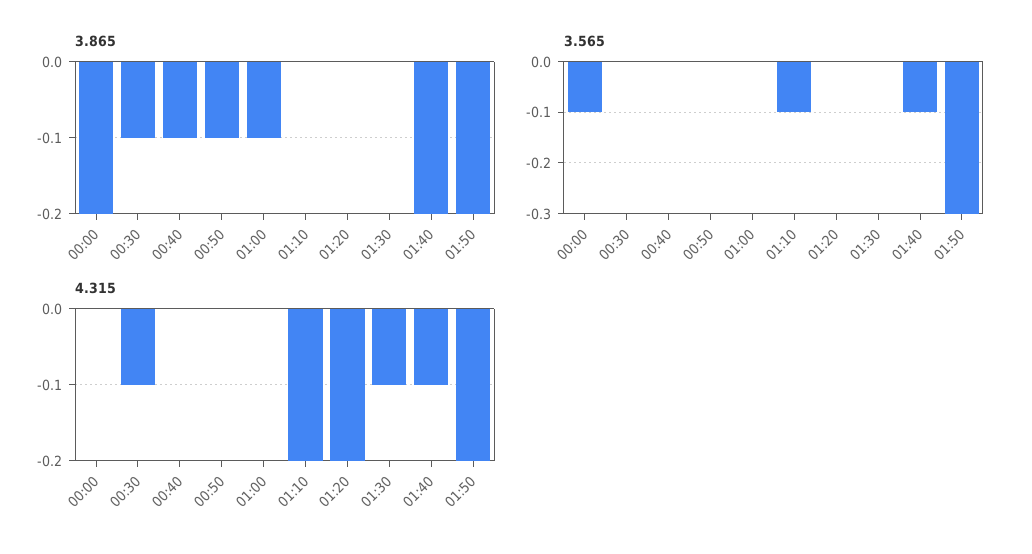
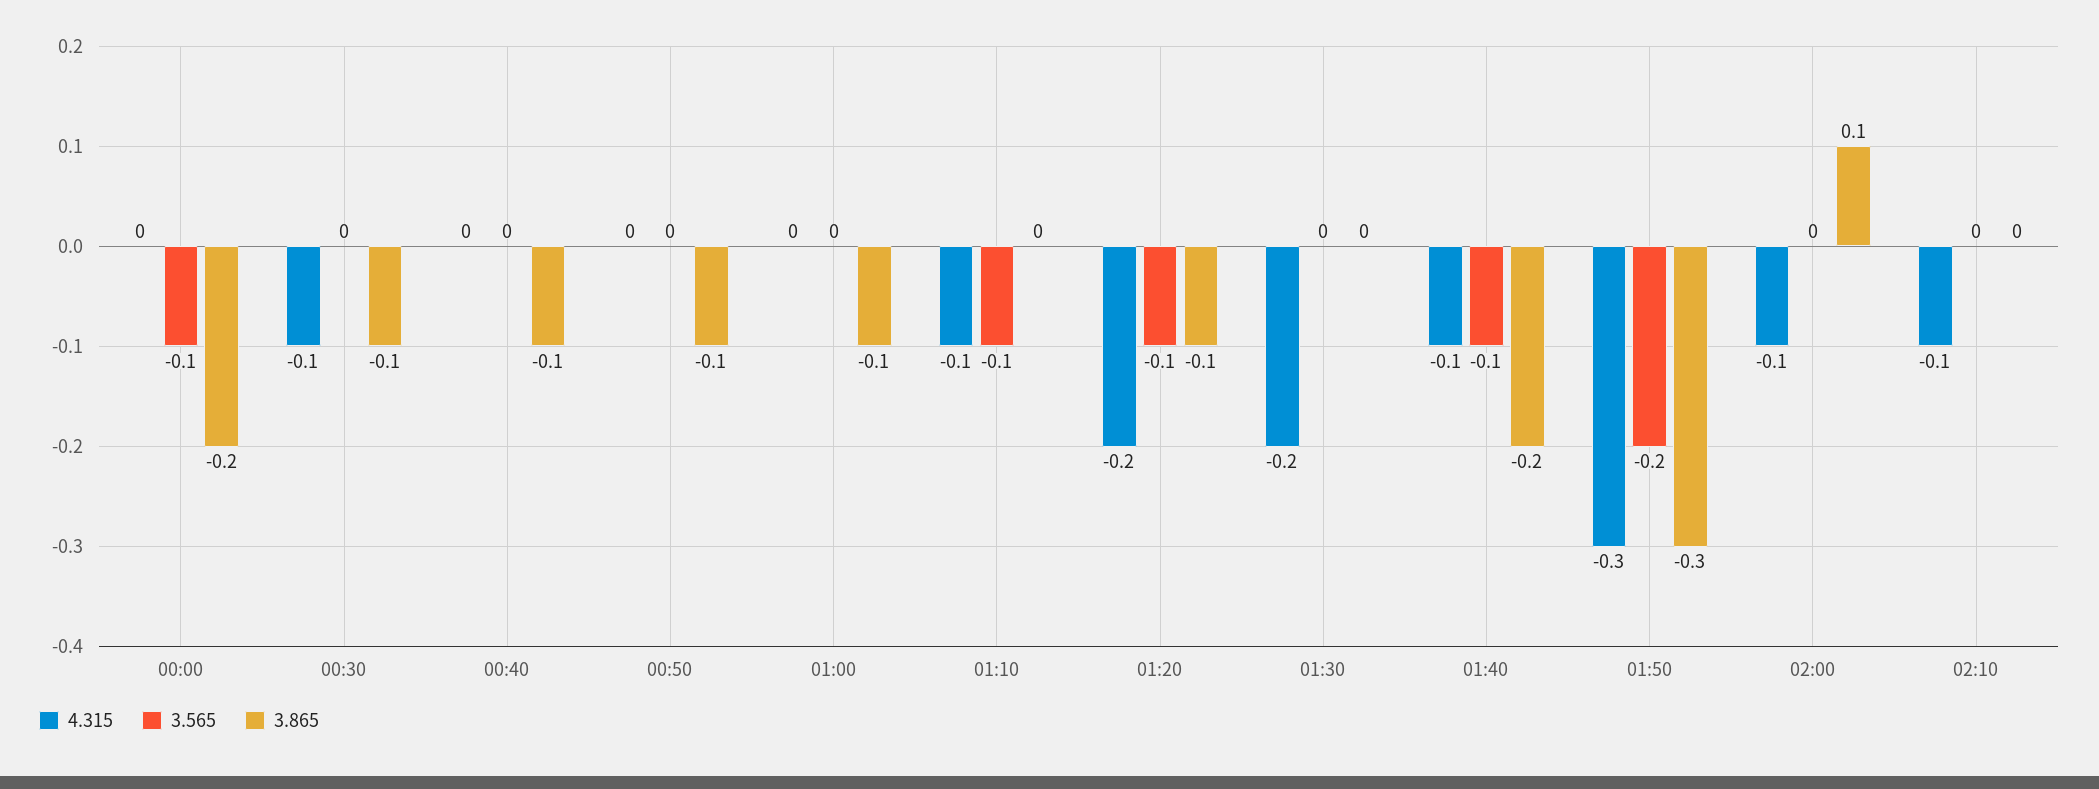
3.865, 01:20: 0 -> -0.1
3.865, 01:50: -0.2 -> -0.3
3.565, 01:20: 0 -> -0.1
3.565, 01:50: -0.3 -> -0.2
4.315, 01:10: -0.2 -> -0.1
4.315, 01:30: -0.1 -> -0.2
4.315, 01:50: -0.2 -> -0.3
4.315, 02:00: none -> -0.1
3.565, 02:00: none -> 0
3.865, 02:00: none -> 0.1
4.315, 02:10: none -> -0.1
3.565, 02:10: none -> 0
3.865, 02:10: none -> 0

